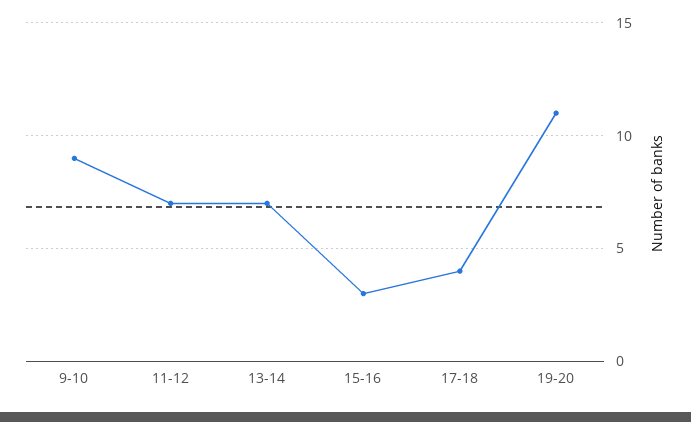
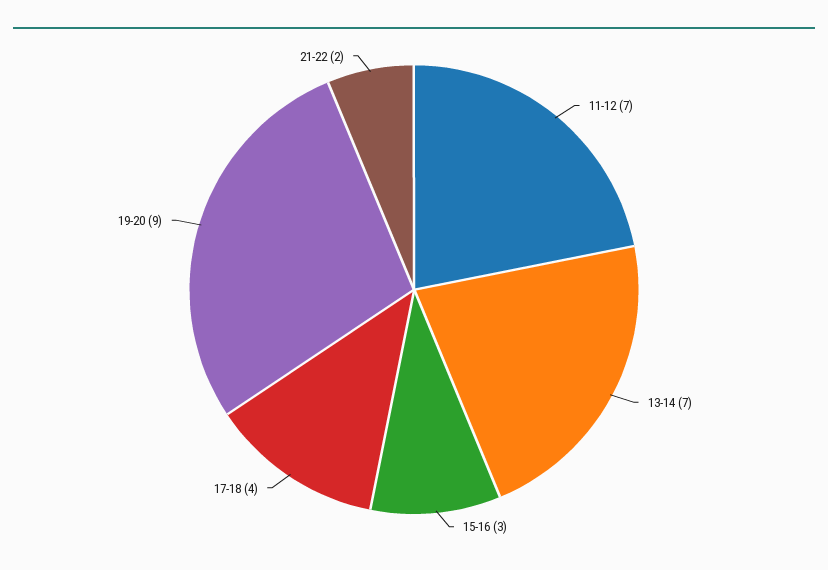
9-10: 9 -> none
19-20: 11 -> 9
21-22: none -> 2

